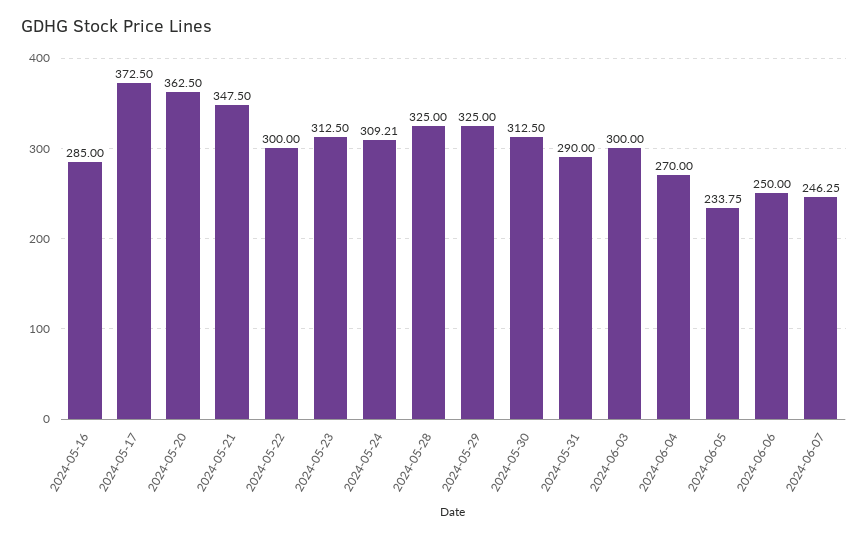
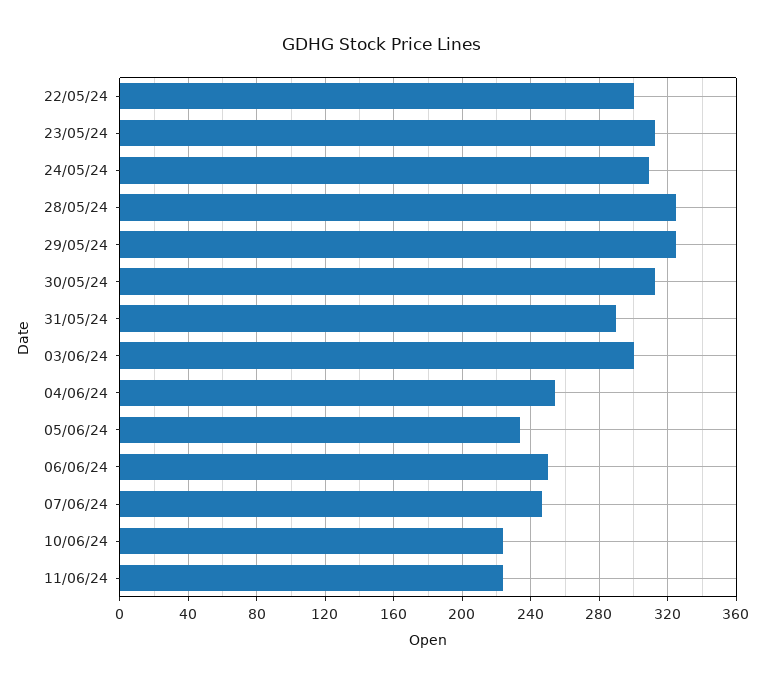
2024-05-16: 285 -> none
2024-05-17: 372.5 -> none
2024-05-20: 362.5 -> none
2024-05-21: 347.5 -> none
2024-06-04: 270 -> 255
10/06/24: none -> 225
11/06/24: none -> 225

